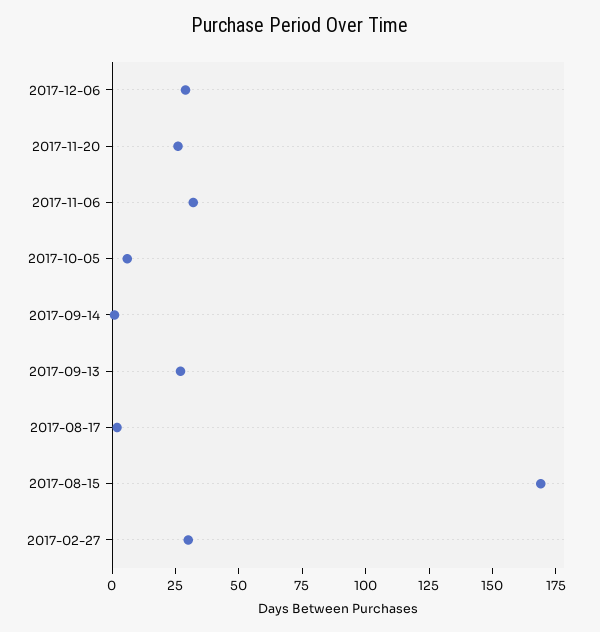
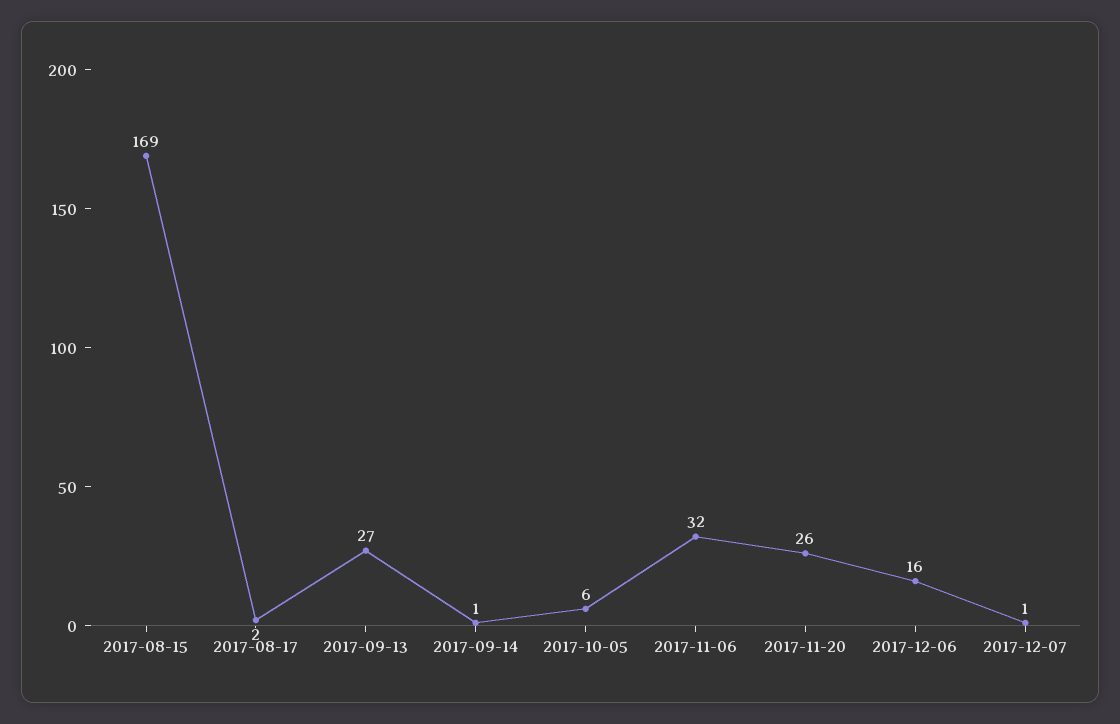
2017-12-06: 30 -> 16
2017-02-27: 30 -> none
2017-12-07: none -> 1

